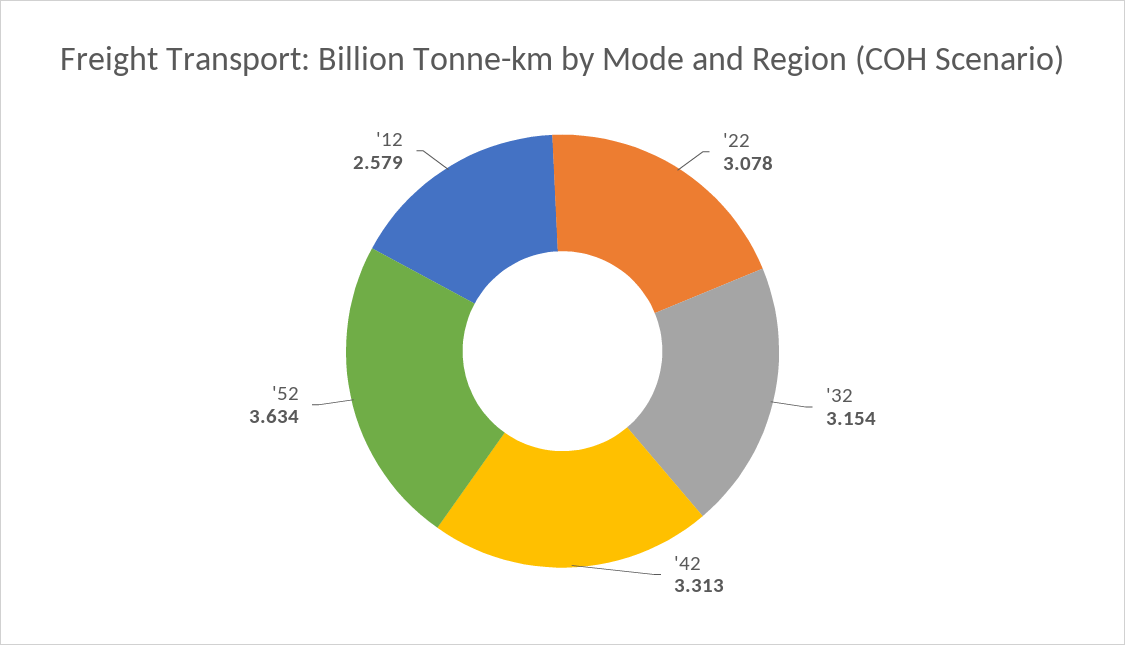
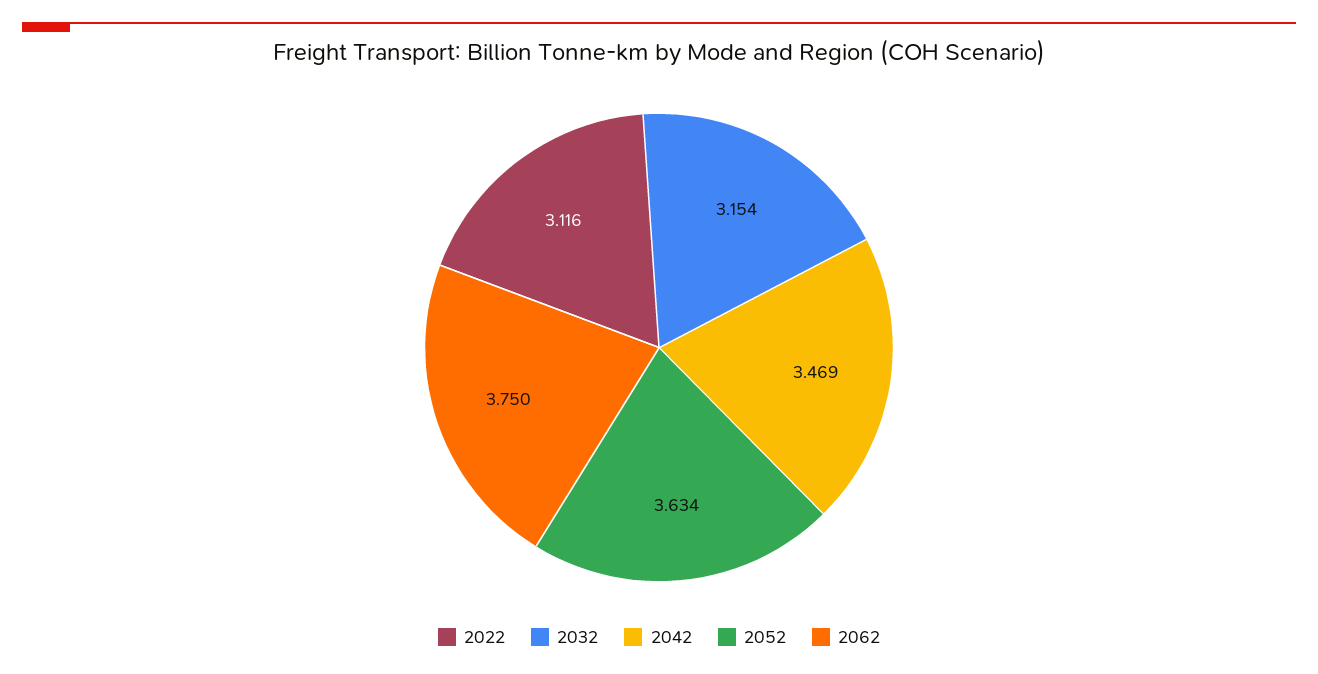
'22: 3.078 -> 3.116
'42: 3.313 -> 3.469
'12: 2.579 -> none
2062: none -> 3.75

